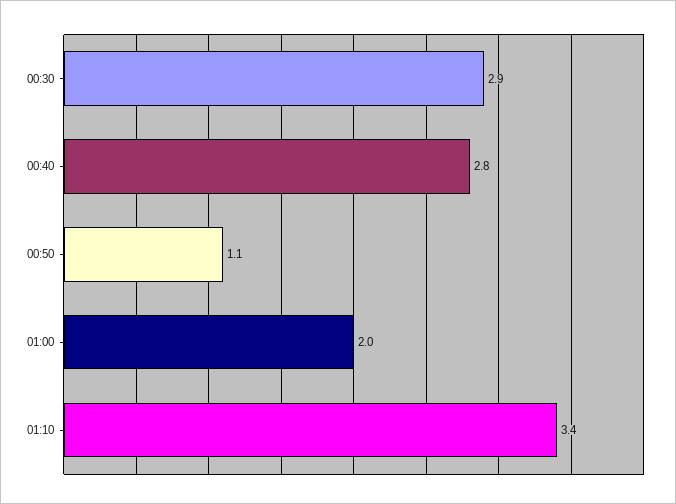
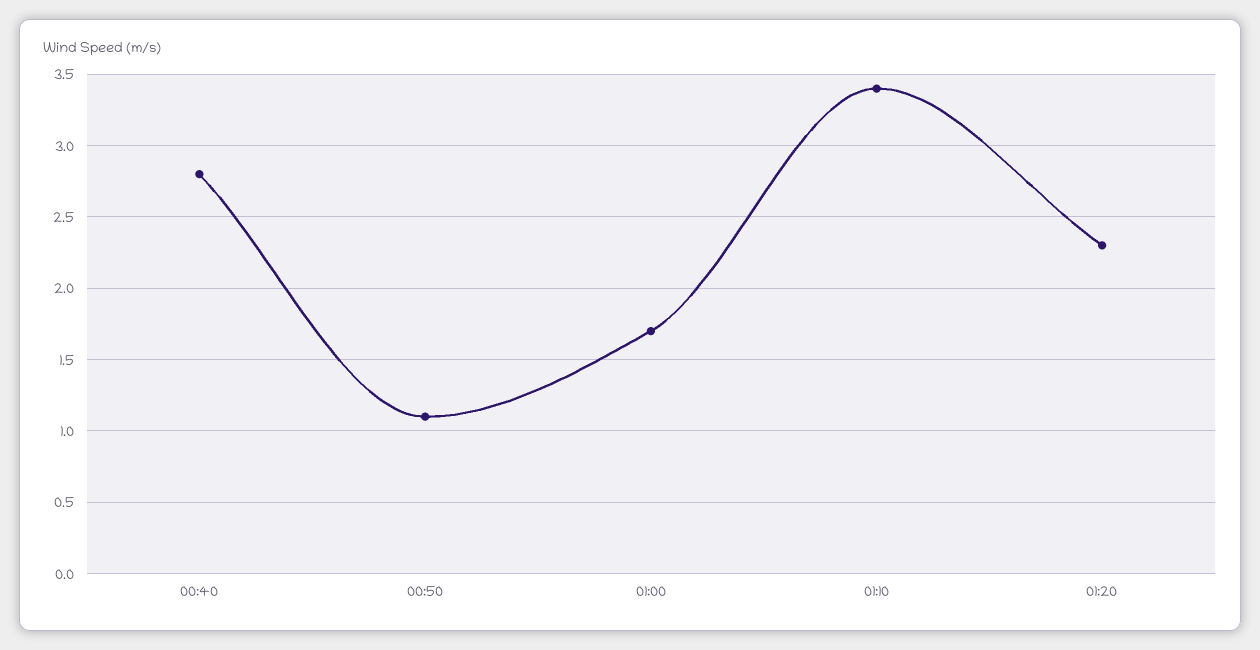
00:30: 2.9 -> none
01:00: 2 -> 1.7
01:20: none -> 2.3

